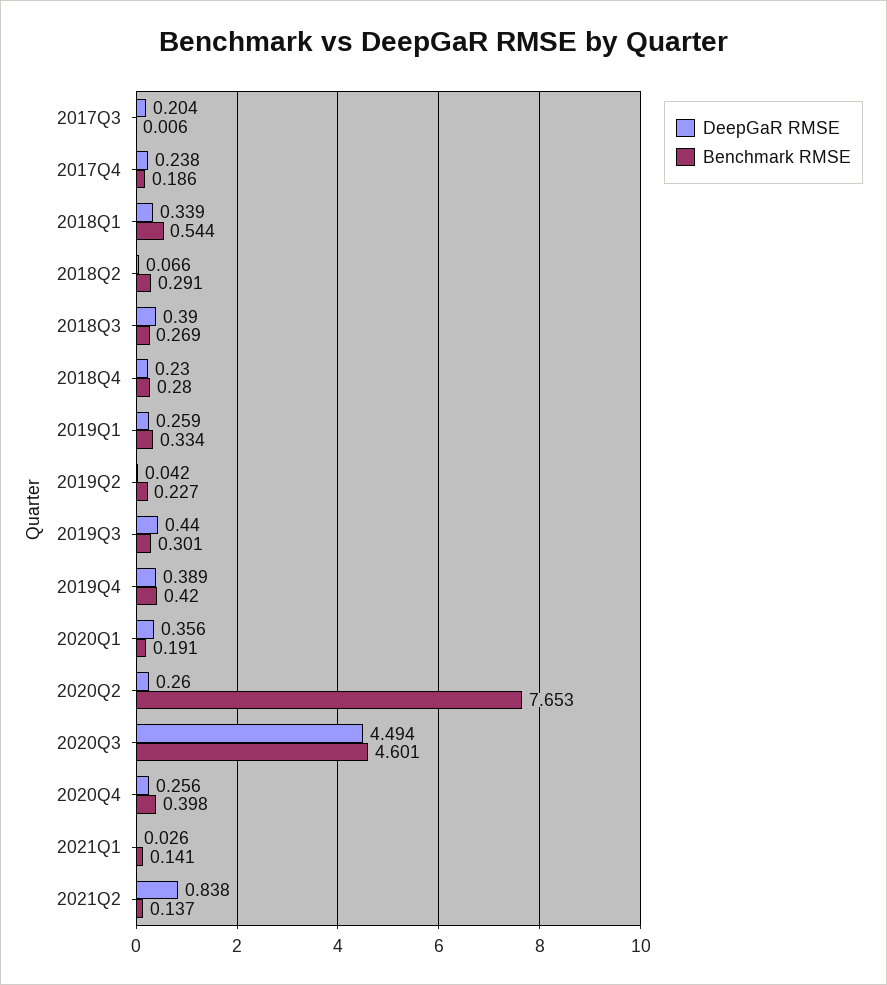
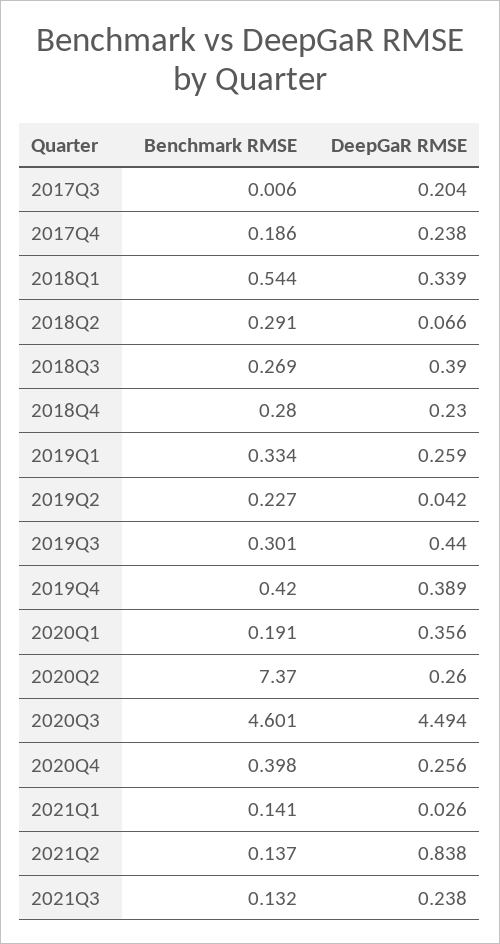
Benchmark RMSE, 2020Q2: 7.653 -> 7.37
Benchmark RMSE, 2021Q3: none -> 0.132
DeepGaR RMSE, 2021Q3: none -> 0.238

